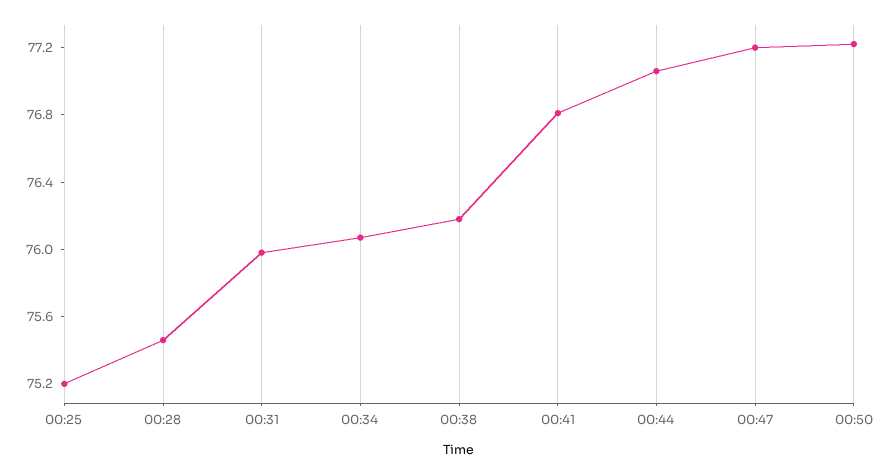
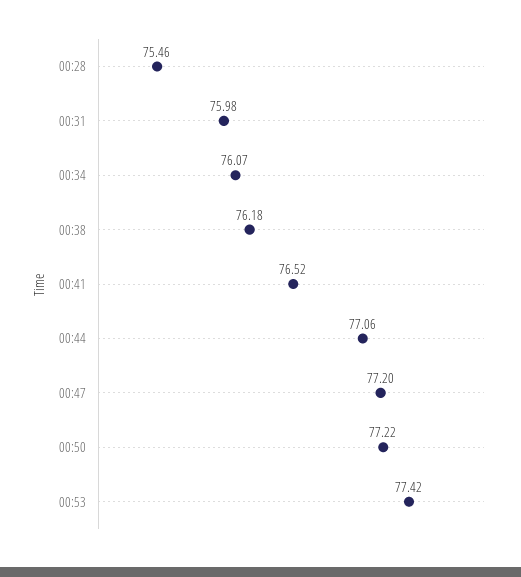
00:25: 75.2 -> none
00:41: 76.8 -> 76.52
00:53: none -> 77.42

